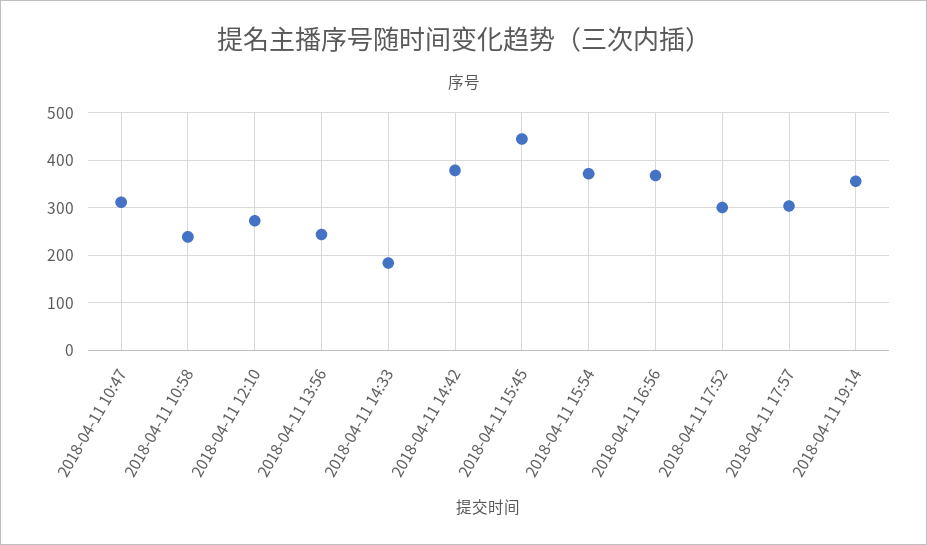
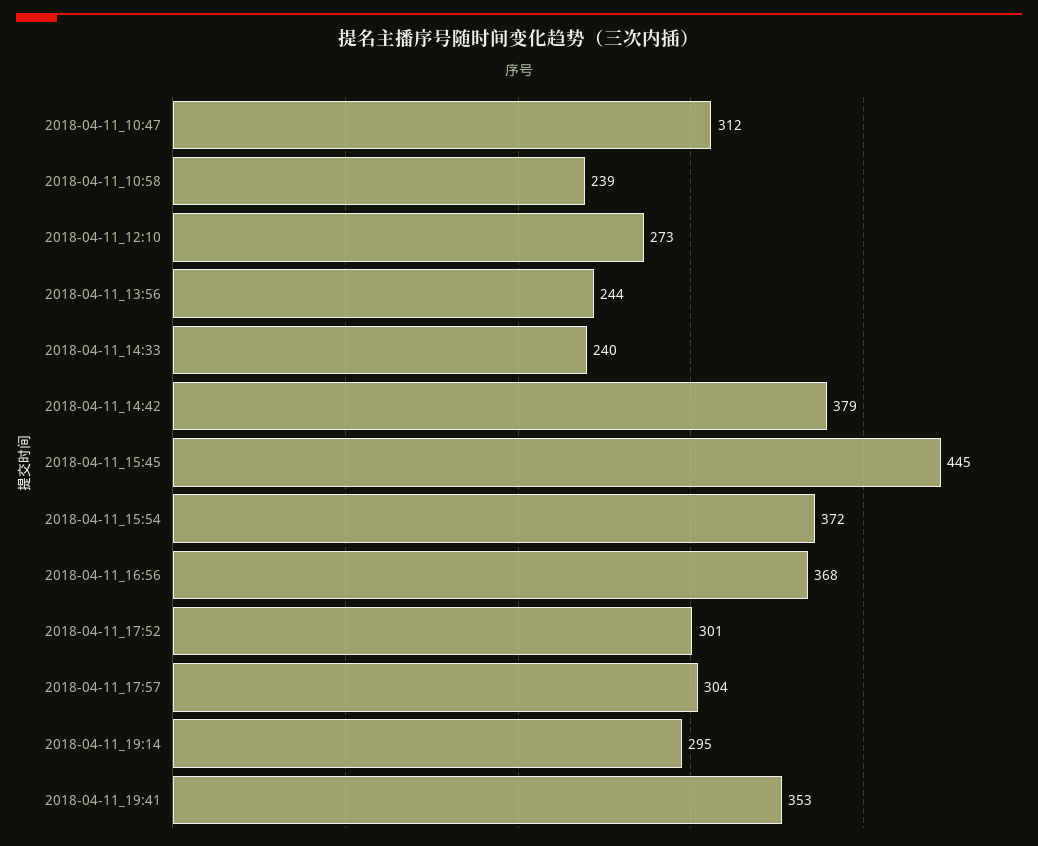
2018-04-11 14:33: 180 -> 240
2018-04-11 19:14: 360 -> 295
2018-04-11_19:41: none -> 353

